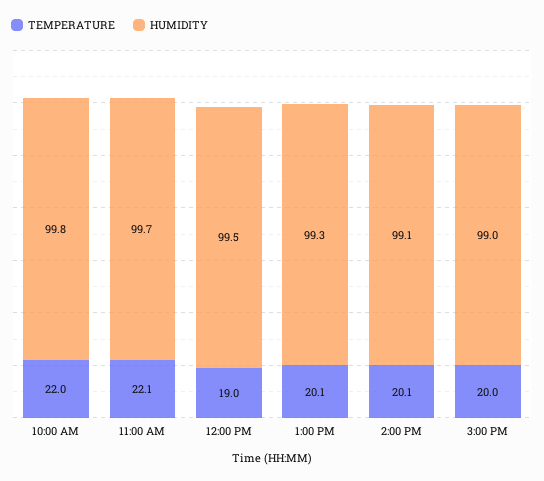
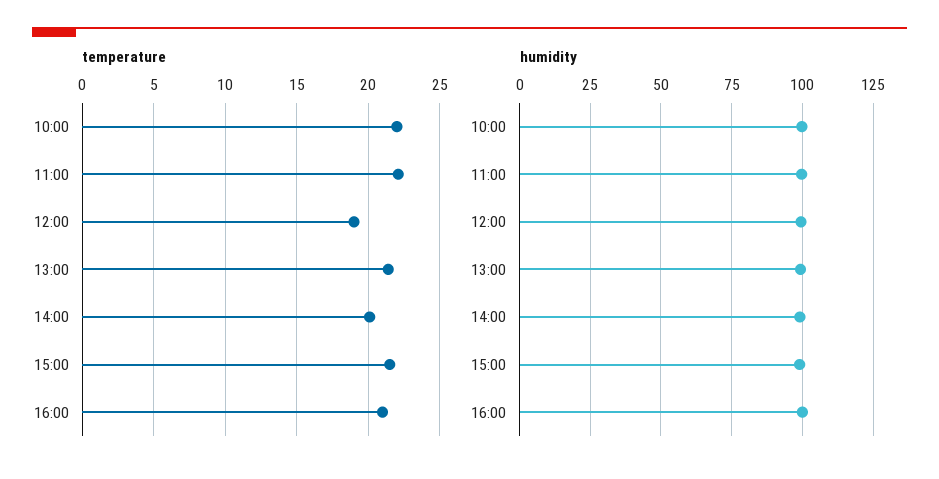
TEMPERATURE, 1:00 PM: 20.1 -> 21.5
TEMPERATURE, 3:00 PM: 20 -> 21.5
TEMPERATURE, 16:00: none -> 21
HUMIDITY, 16:00: none -> 100

